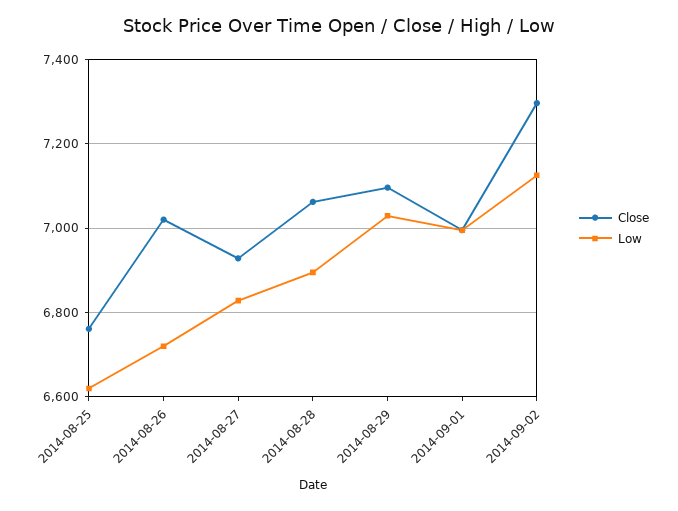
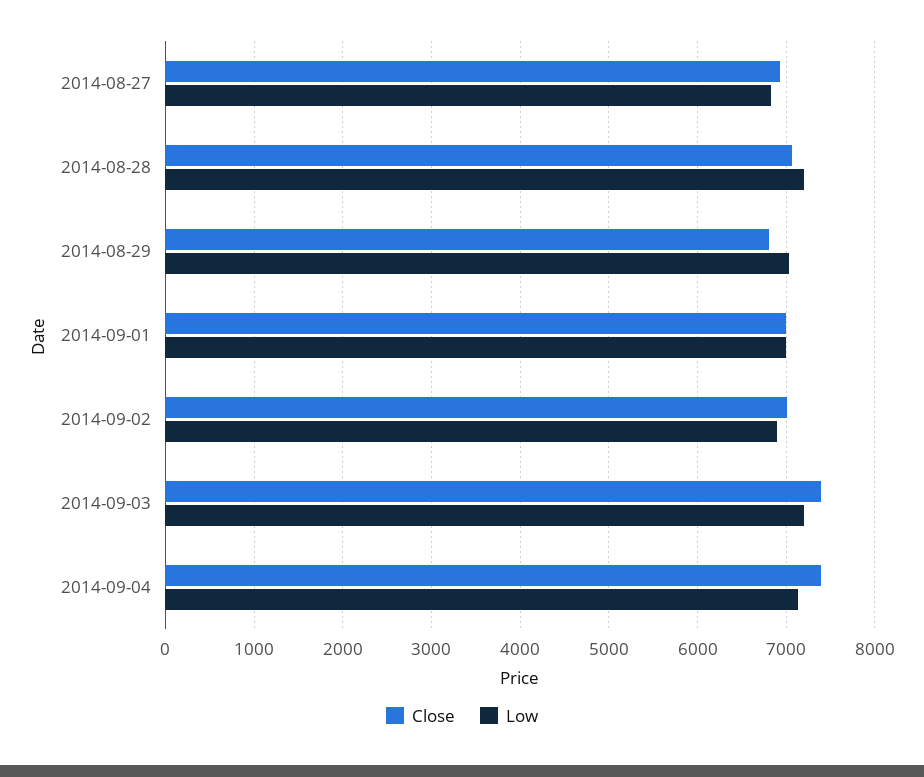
Close, 2014-08-25: 6760 -> none
Low, 2014-08-25: 6620 -> none
Close, 2014-08-26: 7020 -> none
Low, 2014-08-26: 6720 -> none
Low, 2014-08-28: 6900 -> 7200
Close, 2014-08-29: 7100 -> 6800
Close, 2014-09-02: 7300 -> 7000
Low, 2014-09-02: 7120 -> 6900
Close, 2014-09-03: none -> 7400
Low, 2014-09-03: none -> 7200
Close, 2014-09-04: none -> 7400
Low, 2014-09-04: none -> 7100

